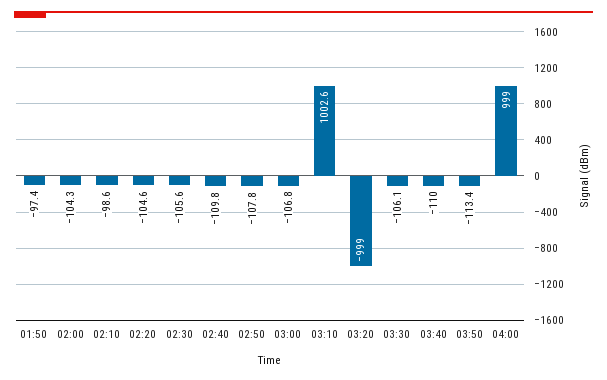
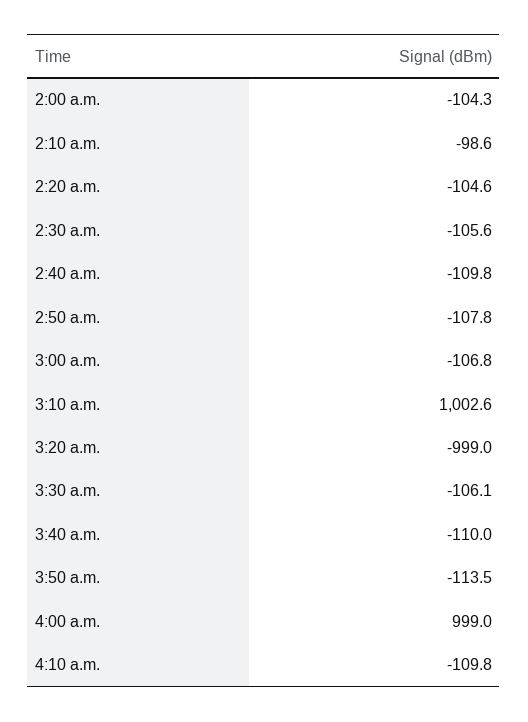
01:50: -97.4 -> none
03:50: -113.4 -> -113.5
4:10 a.m.: none -> -109.8

